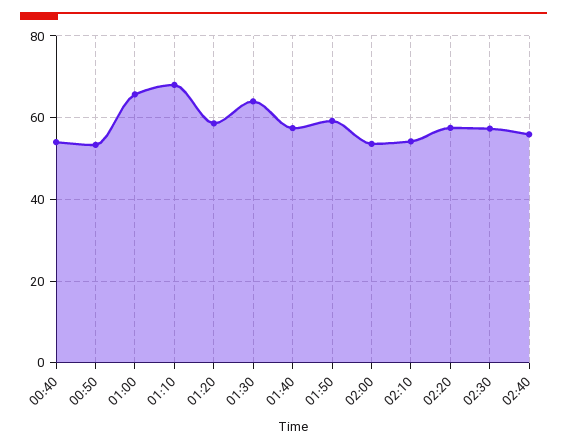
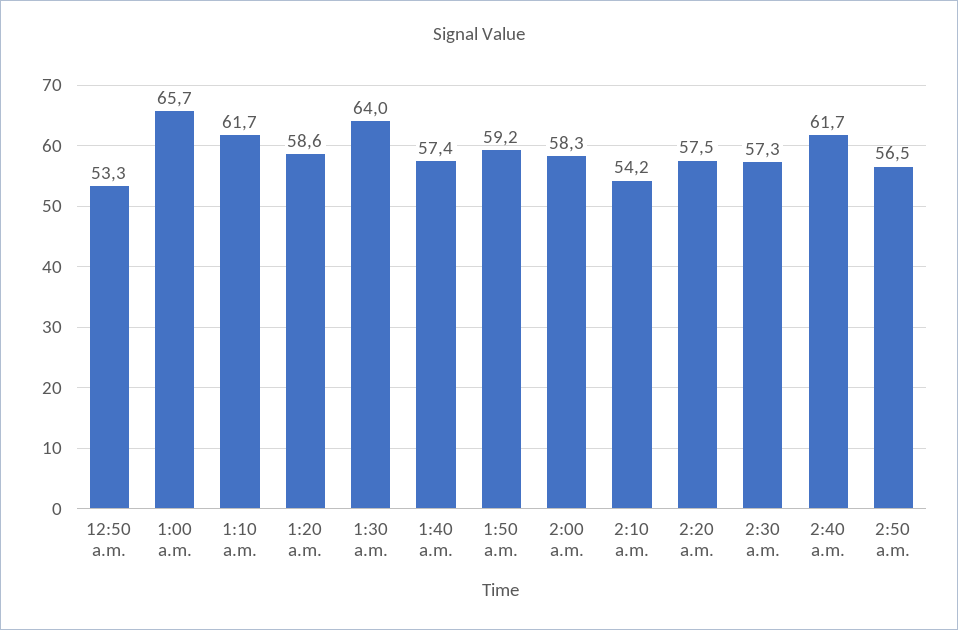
00:40: 54 -> none
01:10: 68 -> 61.7
02:00: 54 -> 58.3
02:40: 56 -> 61.7
2:50 a.m.: none -> 56.5

